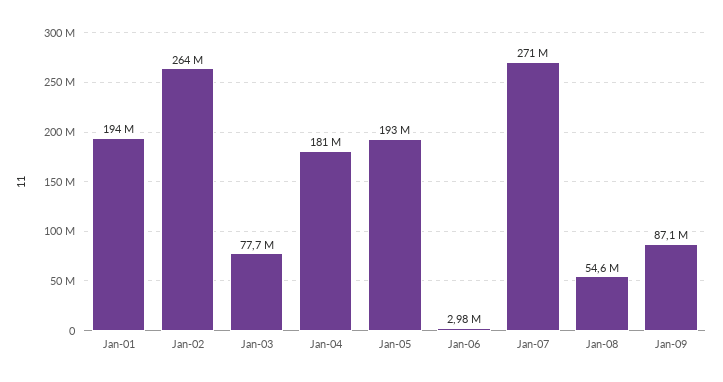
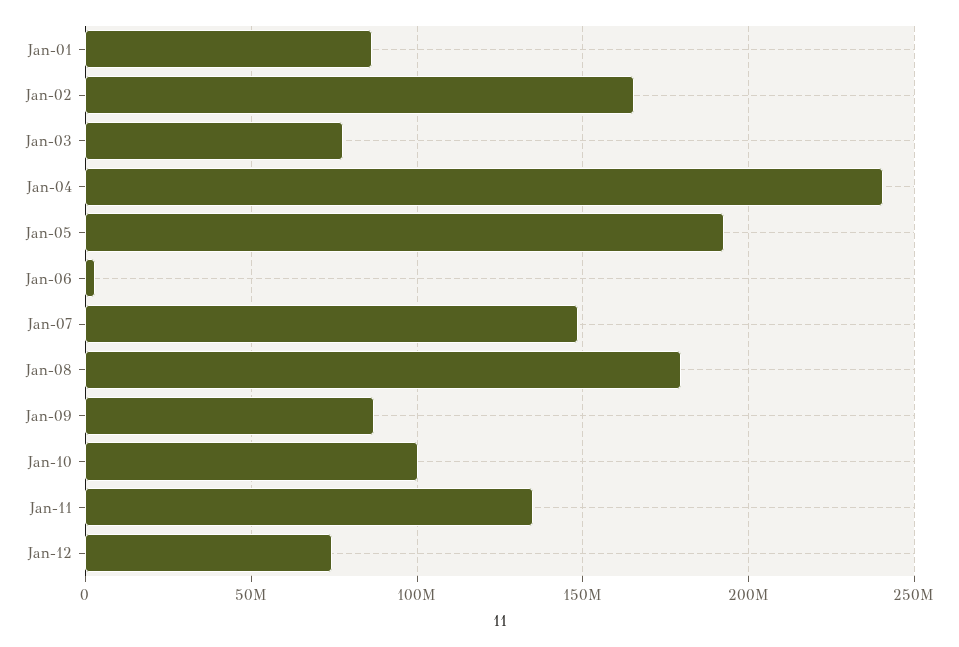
Jan-01: 194000000 -> 85000000
Jan-02: 264000000 -> 165000000
Jan-04: 181000000 -> 240000000
Jan-07: 271000000 -> 150000000
Jan-08: 54600000 -> 180000000
Jan-10: none -> 100000000
Jan-11: none -> 135000000
Jan-12: none -> 75000000

